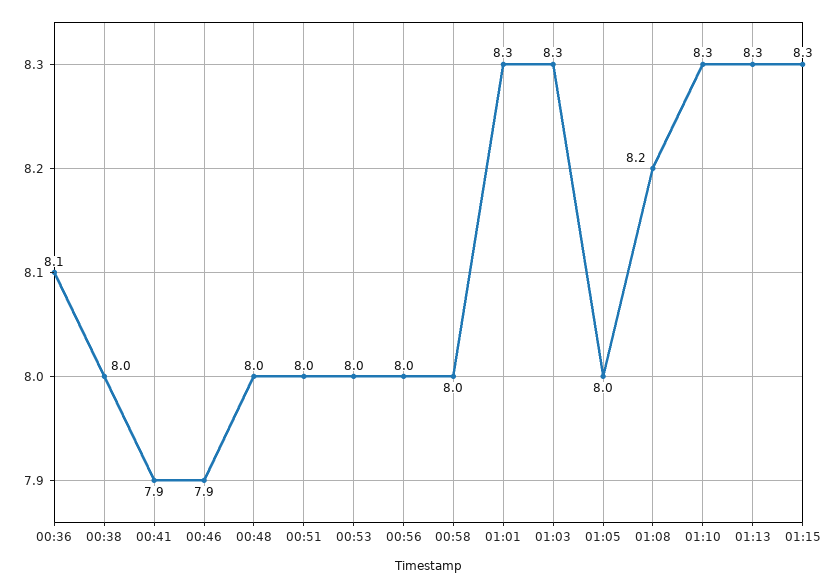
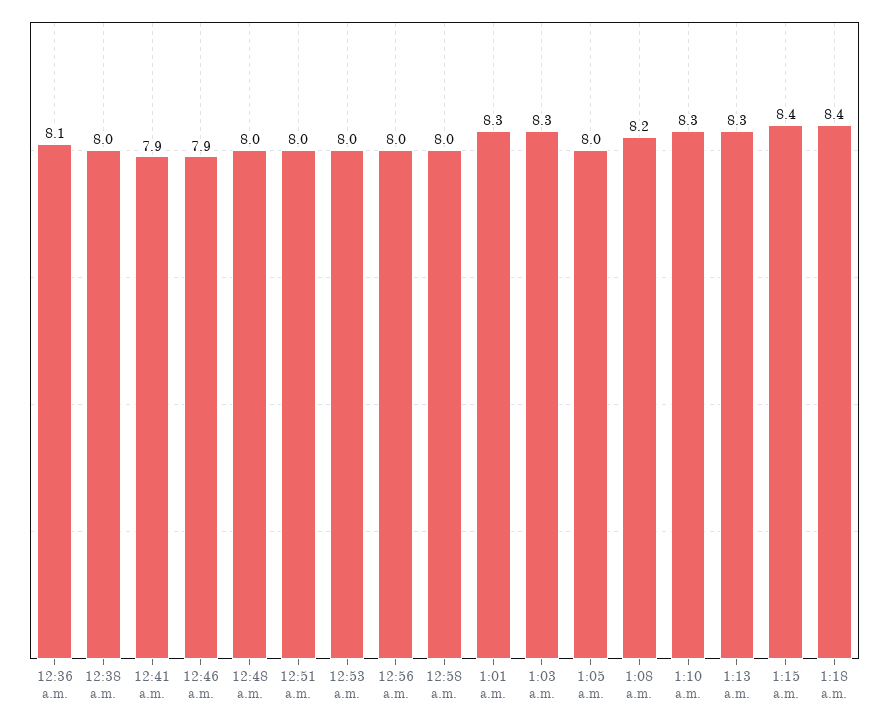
01:15: 8.3 -> 8.4
1:18 a.m.: none -> 8.4

